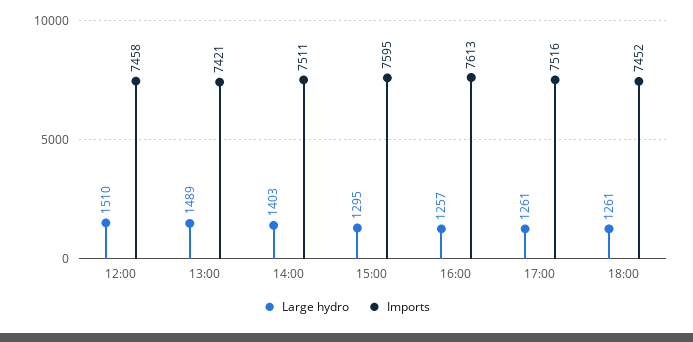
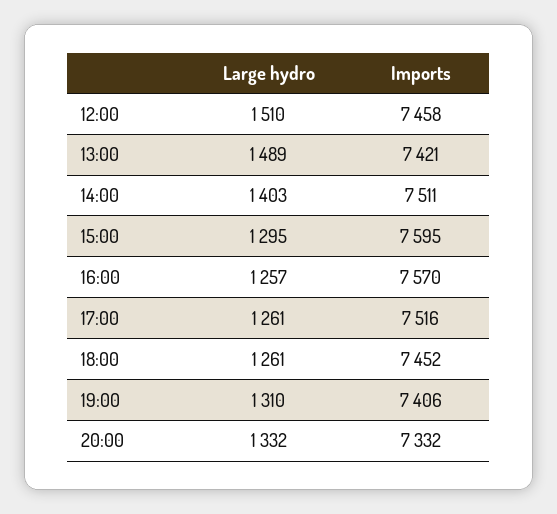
Imports, 16:00: 7613 -> 7570
Large hydro, 19:00: none -> 1310
Imports, 19:00: none -> 7406
Large hydro, 20:00: none -> 1332
Imports, 20:00: none -> 7332

